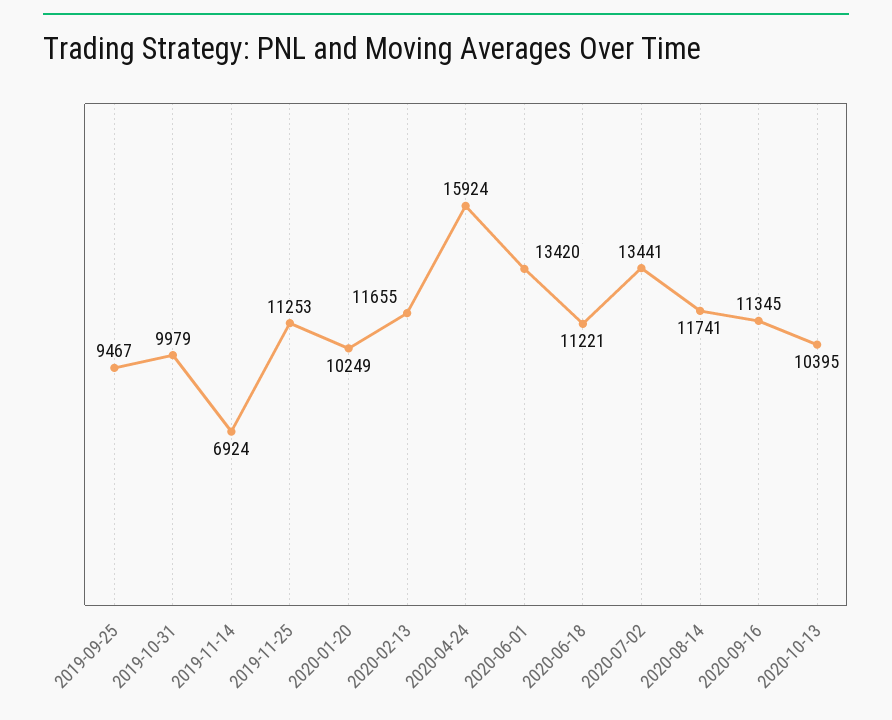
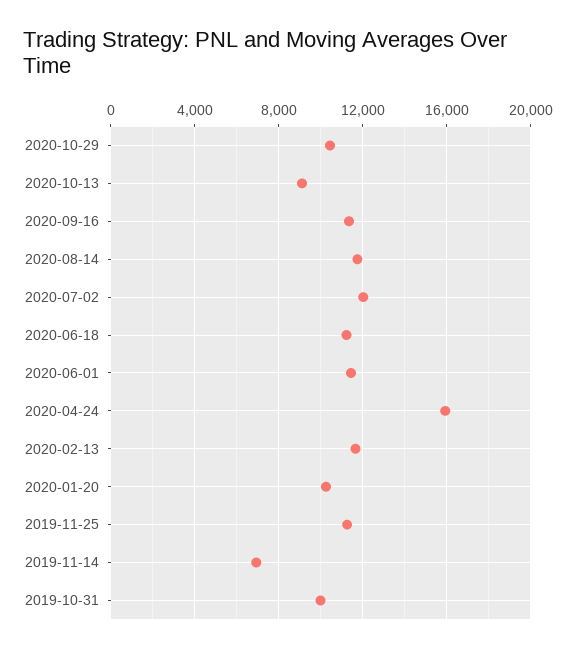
2019-09-25: 9467 -> none
2020-06-01: 13420 -> 11500
2020-07-02: 13441 -> 12000
2020-10-13: 10395 -> 9000
2020-10-29: none -> 10500

